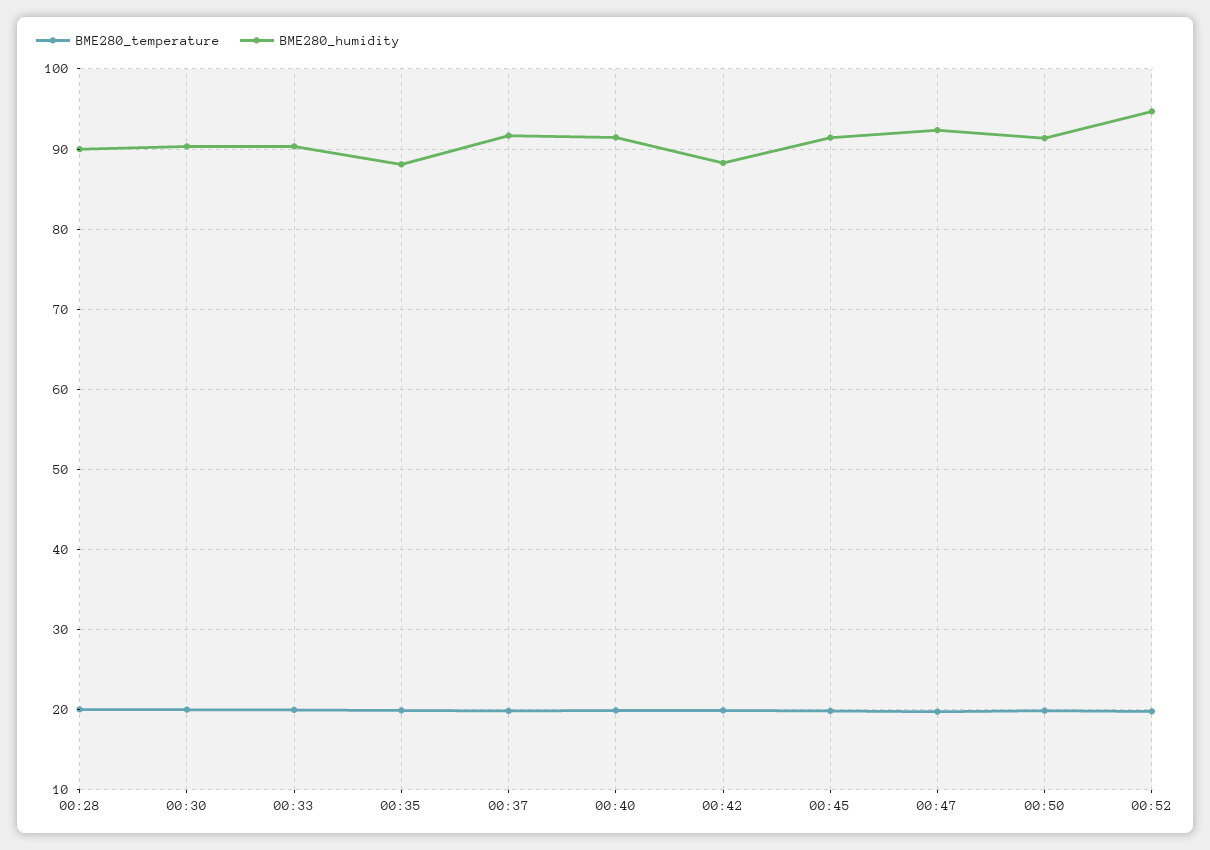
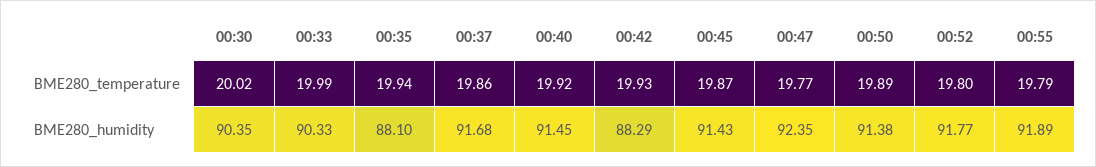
BME280_temperature, 00:28: 20 -> none
BME280_humidity, 00:28: 90 -> none
BME280_humidity, 00:52: 95 -> 91.77
BME280_temperature, 00:55: none -> 19.79
BME280_humidity, 00:55: none -> 91.89

